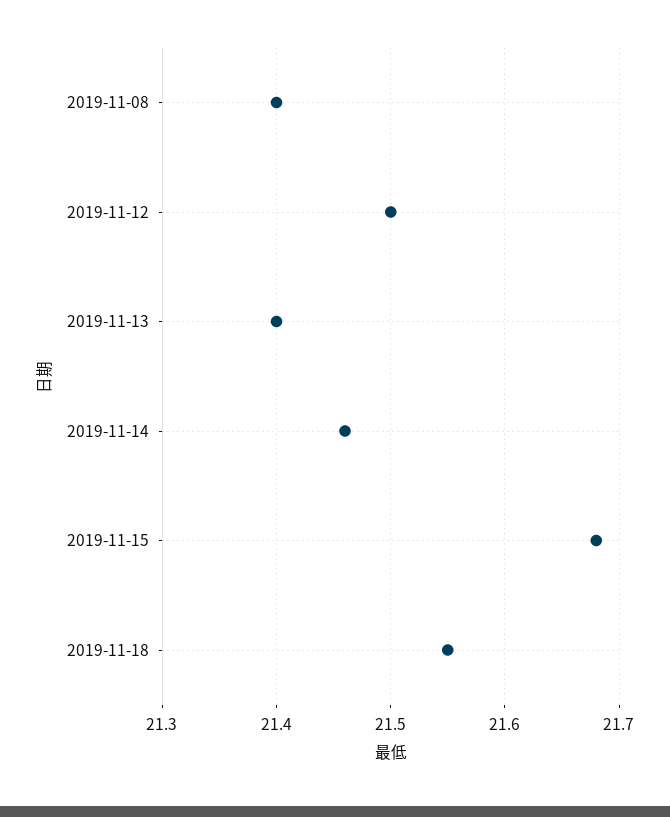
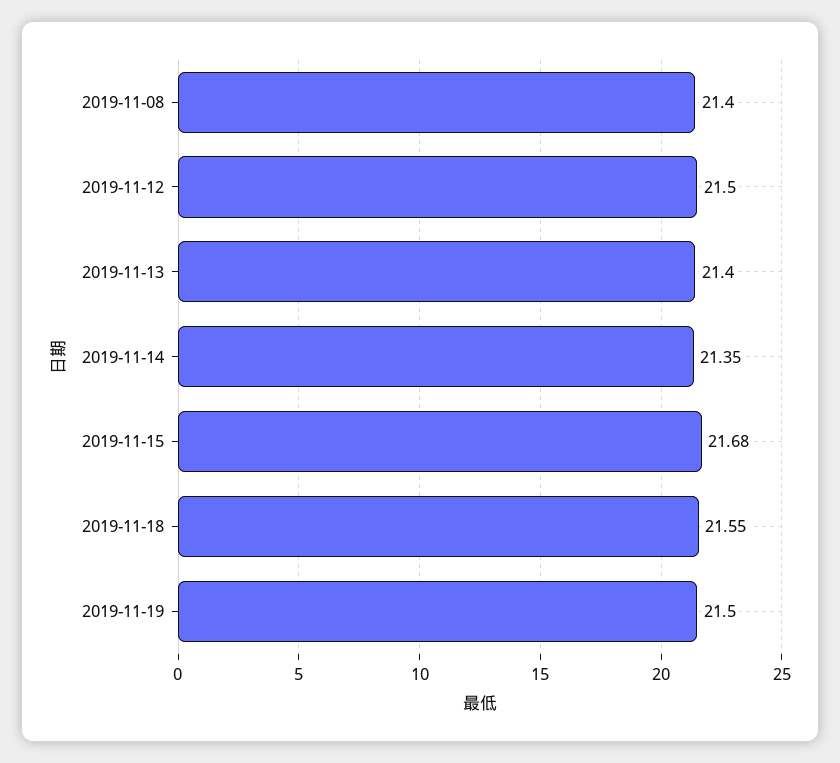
2019-11-14: 21.46 -> 21.35
2019-11-19: none -> 21.5

